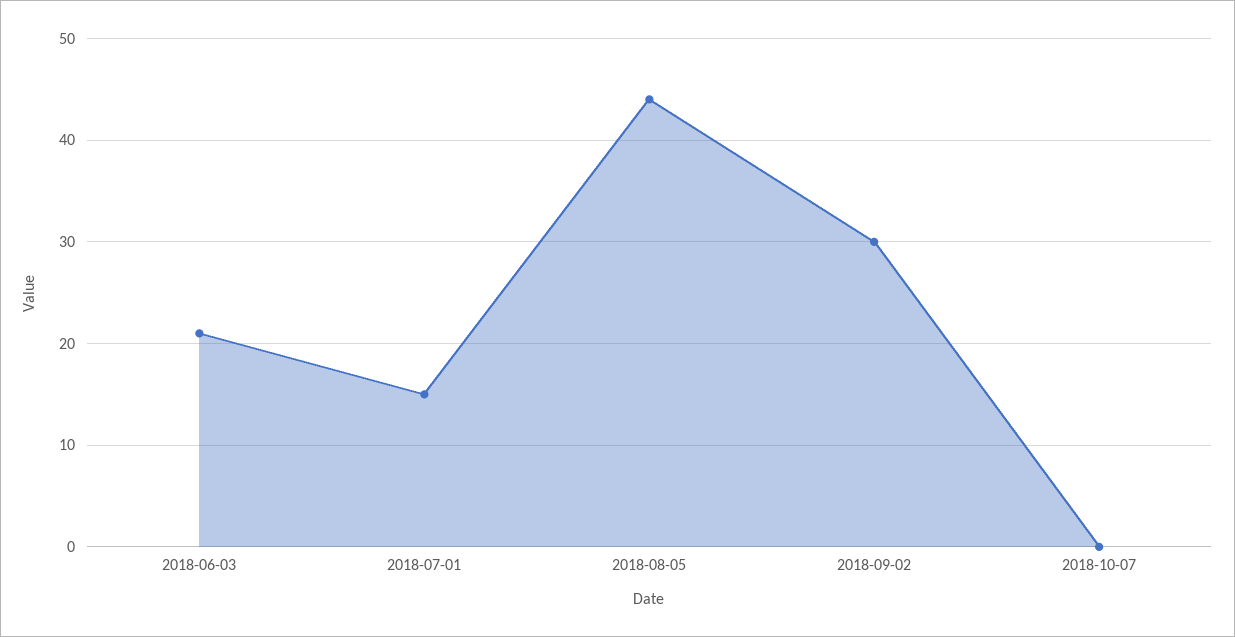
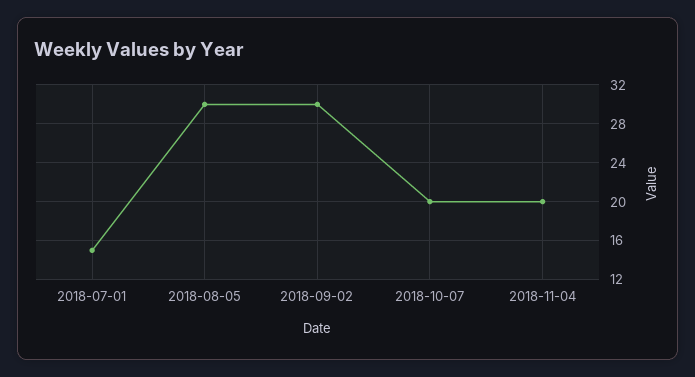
2018-06-03: 21 -> none
2018-08-05: 44 -> 30
2018-10-07: 0 -> 20
2018-11-04: none -> 20

